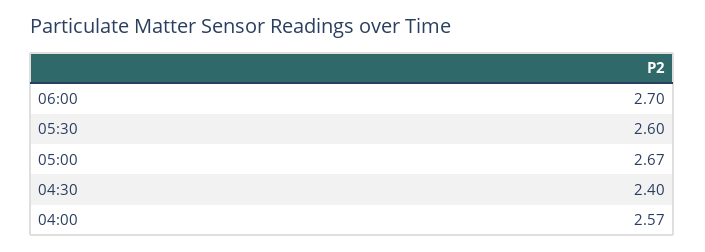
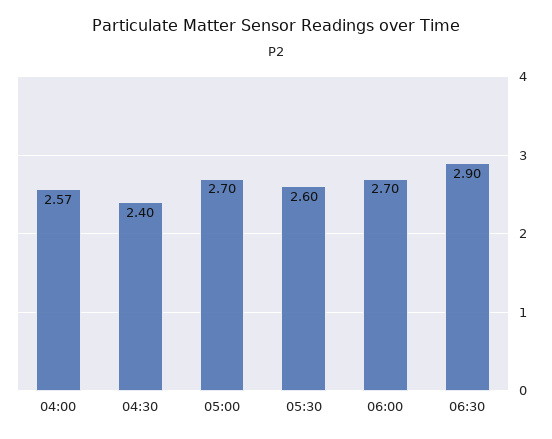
05:00: 2.67 -> 2.7
06:30: none -> 2.9

